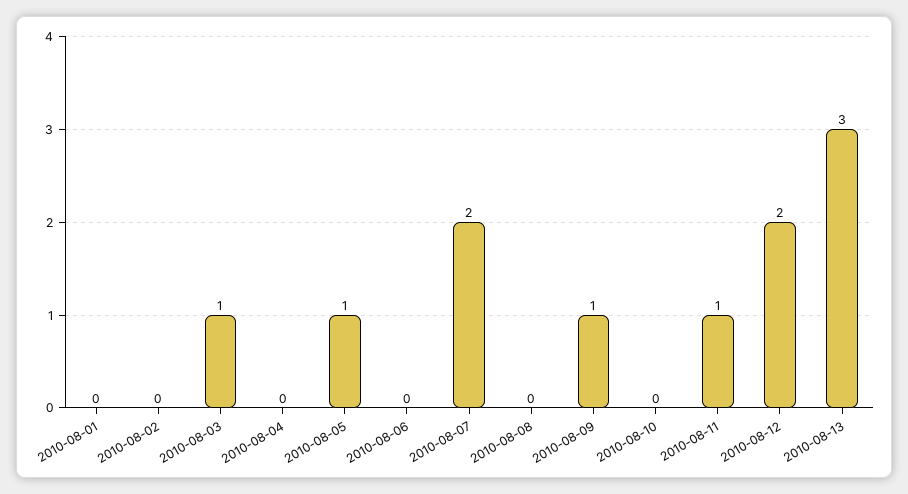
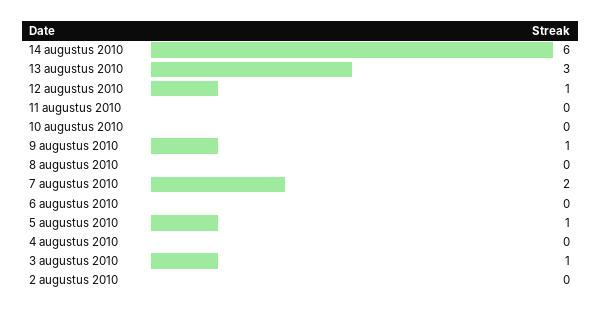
2010-08-01: 0 -> none
2010-08-11: 1 -> 0
2010-08-12: 2 -> 1
14 augustus 2010: none -> 6

